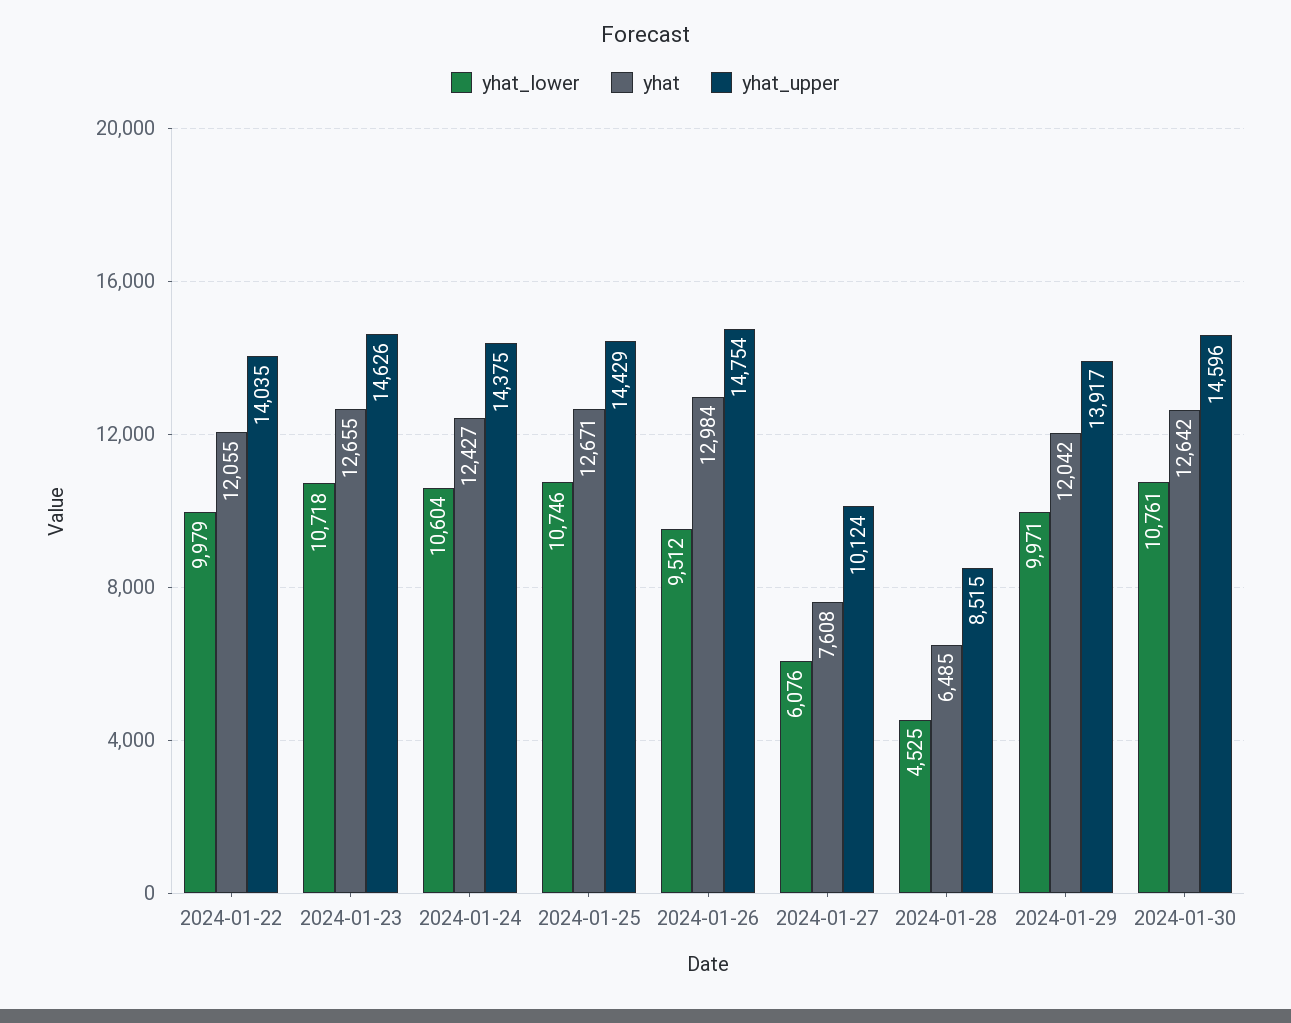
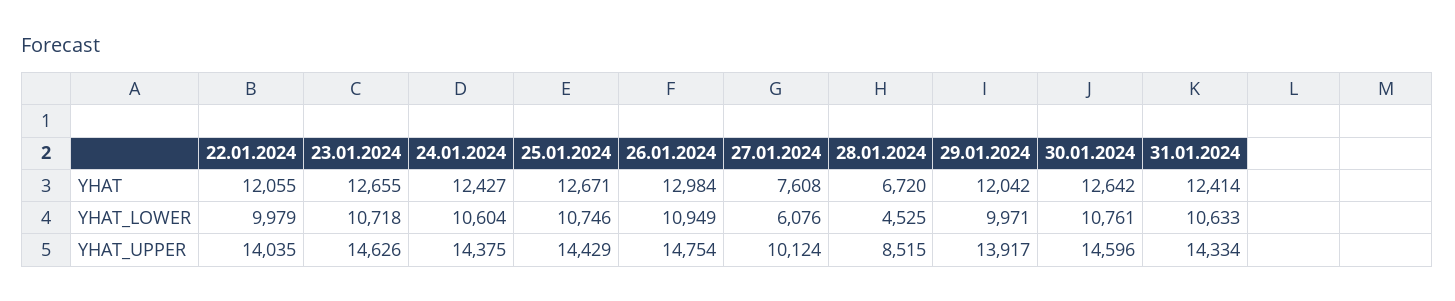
yhat_lower, 2024-01-26: 9512 -> 10949
yhat, 2024-01-28: 6485 -> 6720
yhat, 31.01.2024: none -> 12414
yhat_lower, 31.01.2024: none -> 10633
yhat_upper, 31.01.2024: none -> 14334

